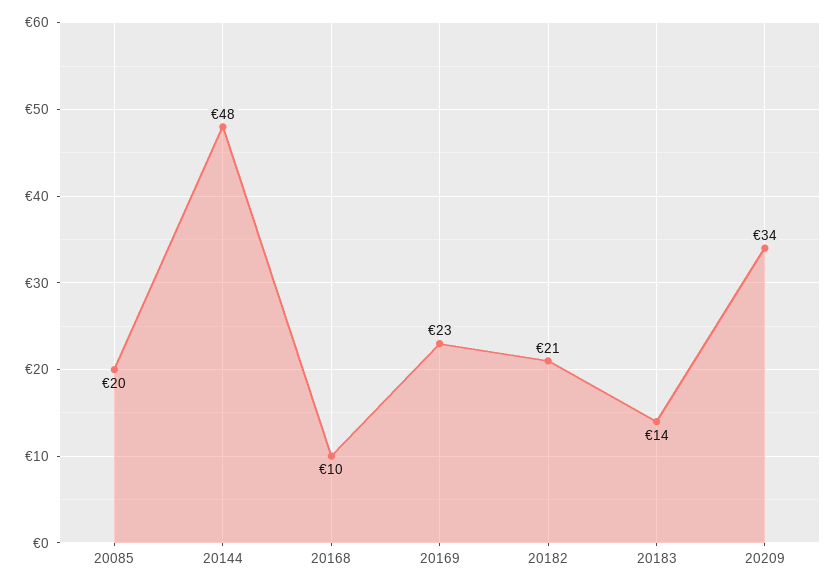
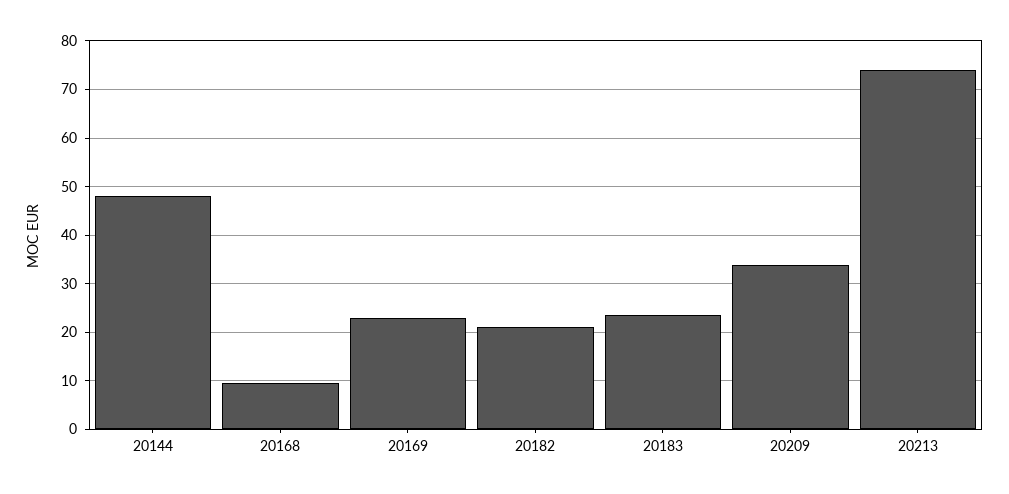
20085: 20 -> none
20183: 14 -> 24
20213: none -> 74

